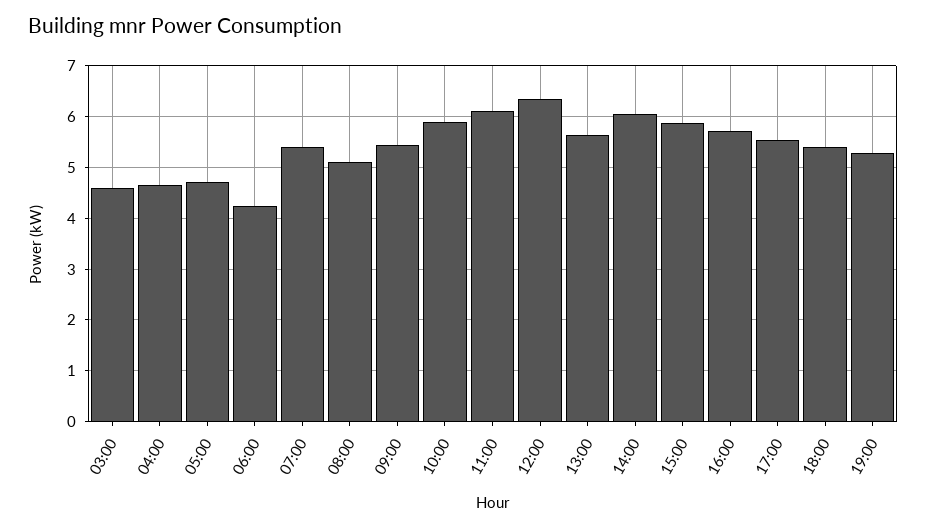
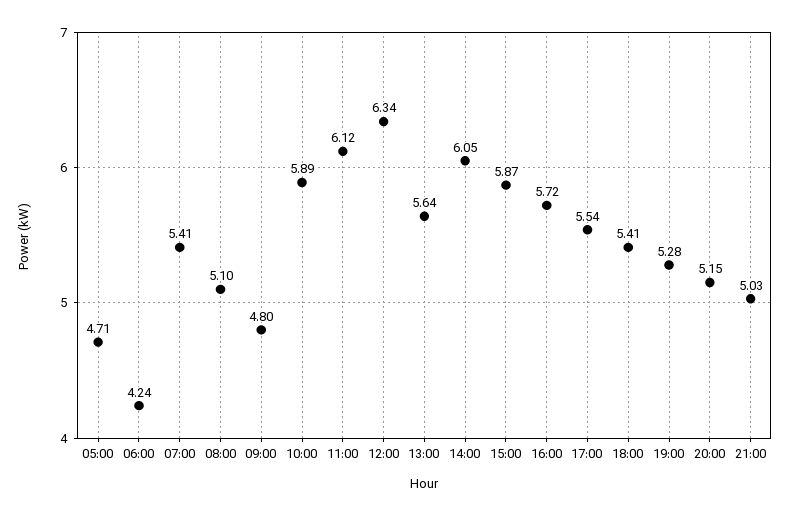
03:00: 4.6 -> none
04:00: 4.6 -> none
09:00: 5.4 -> 4.8
20:00: none -> 5.15
21:00: none -> 5.03

